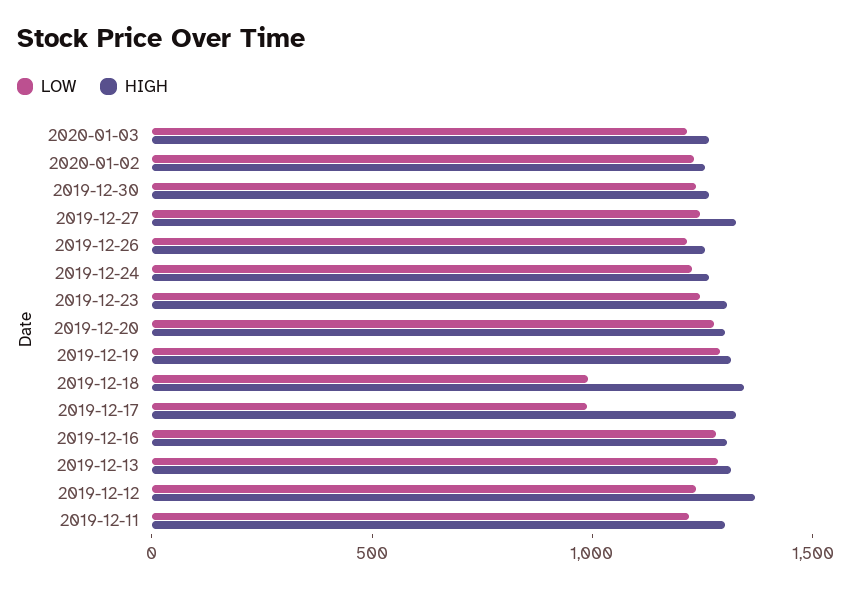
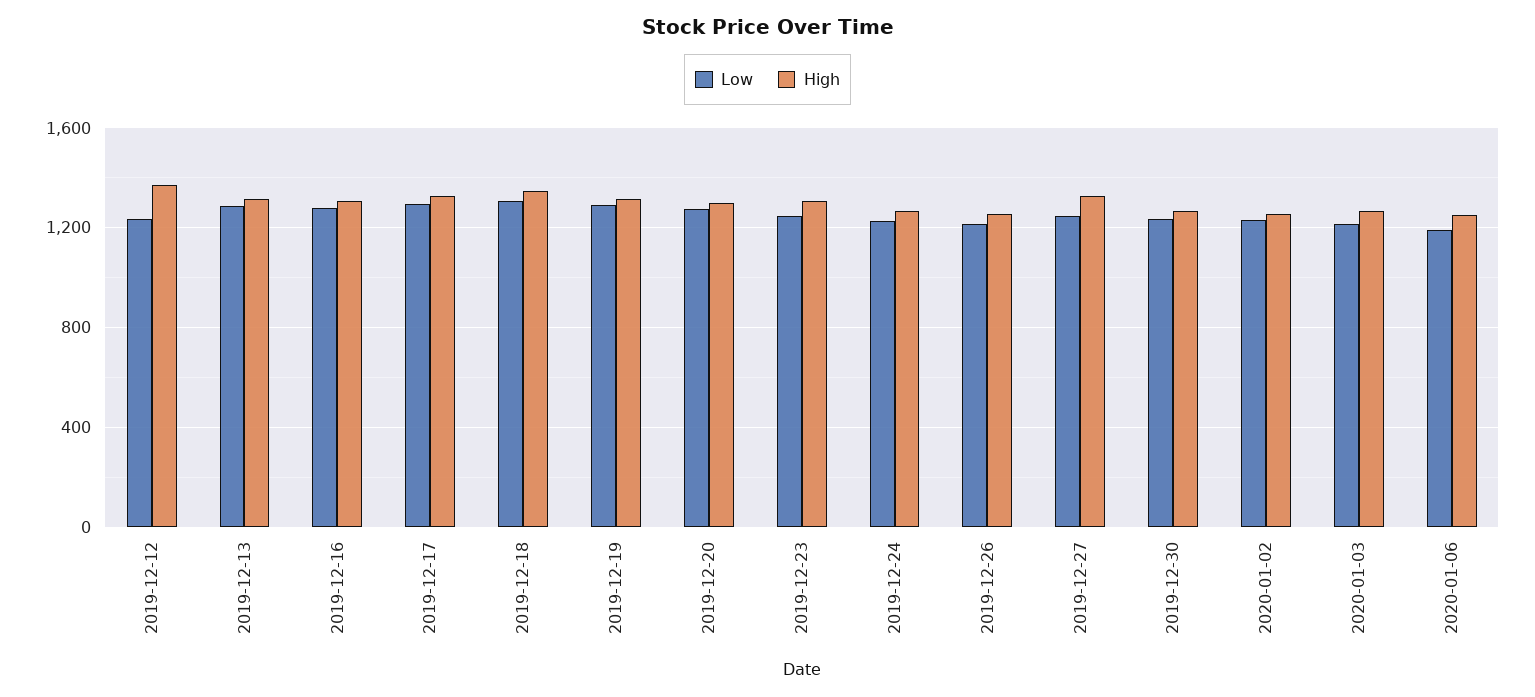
LOW, 2019-12-18: 1000 -> 1300
LOW, 2019-12-17: 1000 -> 1300
LOW, 2019-12-11: 1200 -> none
HIGH, 2019-12-11: 1300 -> none
LOW, 2020-01-06: none -> 1200
HIGH, 2020-01-06: none -> 1250

